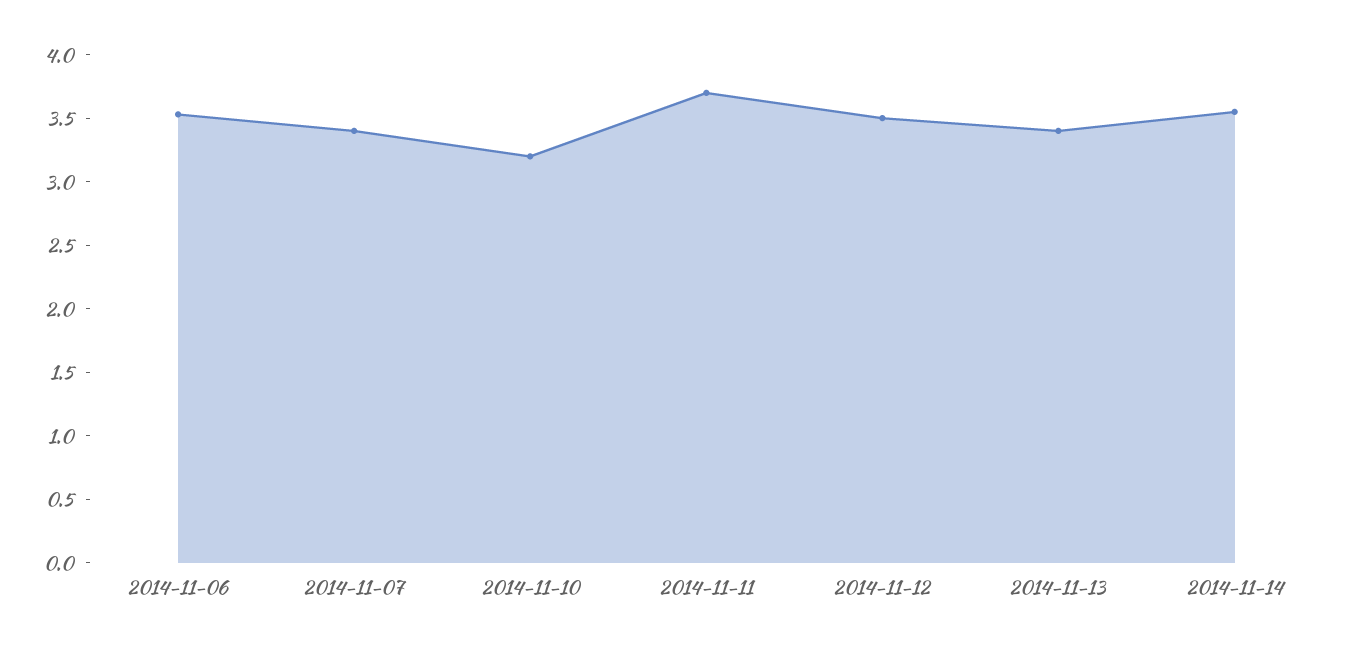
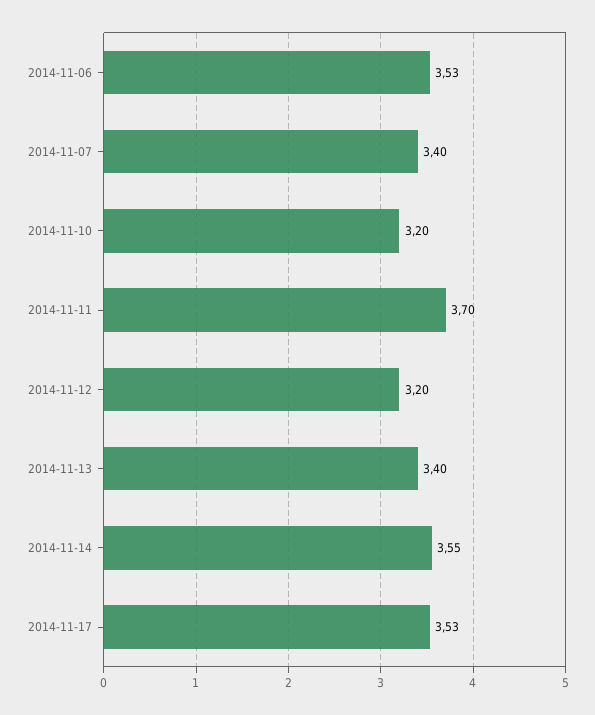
2014-11-12: 3.5 -> 3.2
2014-11-17: none -> 3.53

